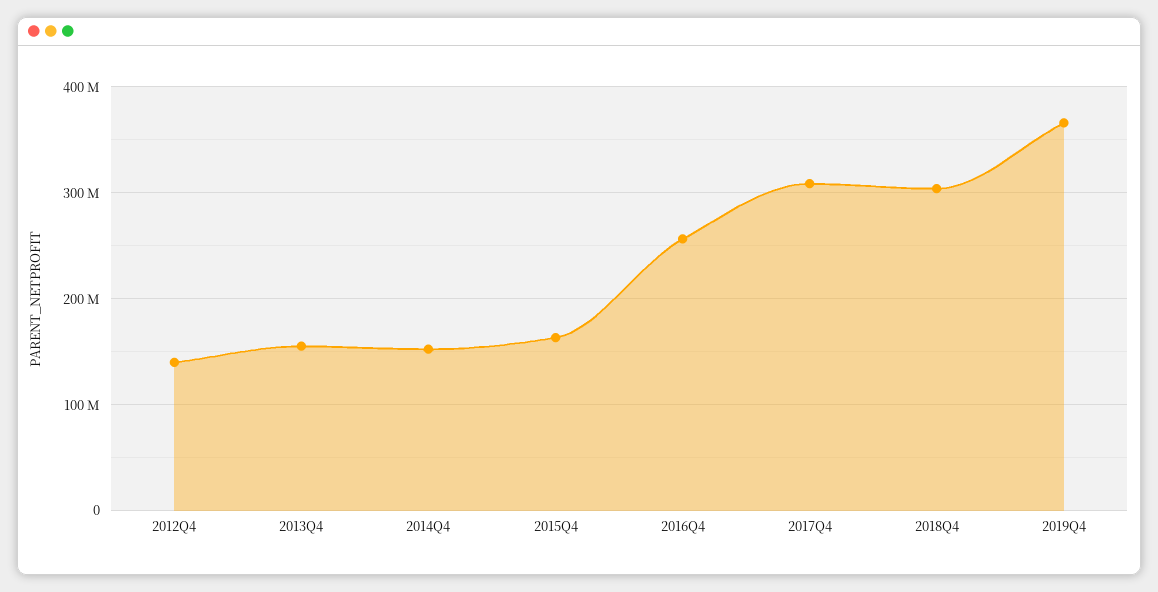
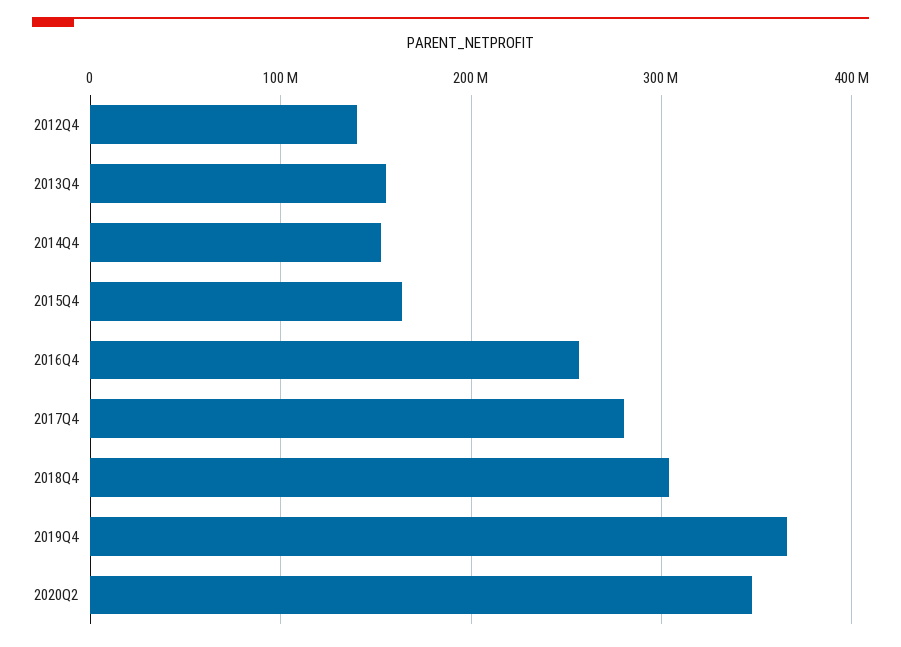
2017Q4: 310000000 -> 280000000
2020Q2: none -> 350000000

